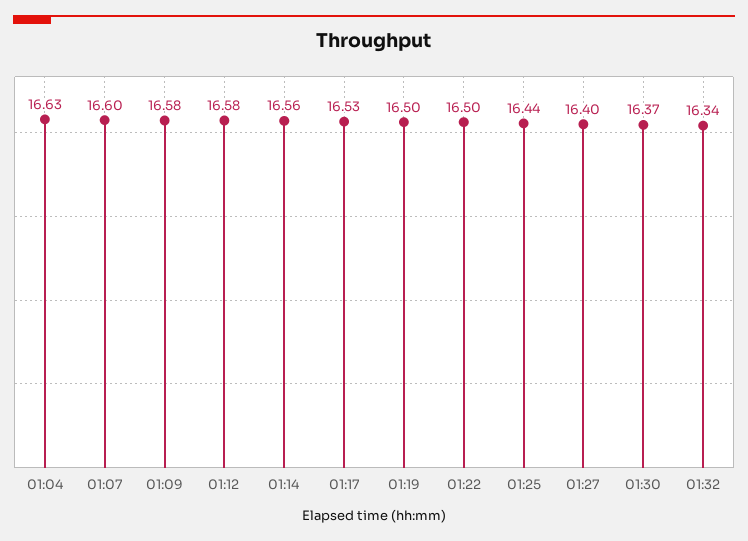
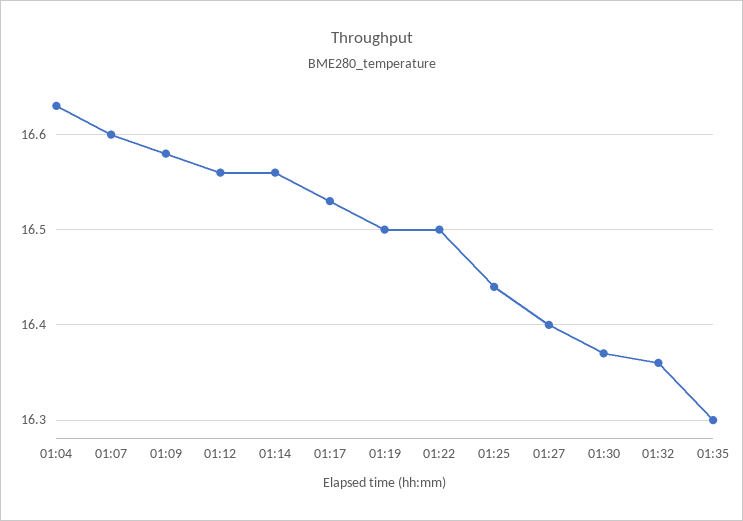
01:12: 16.58 -> 16.56
01:32: 16.34 -> 16.36
01:35: none -> 16.3

